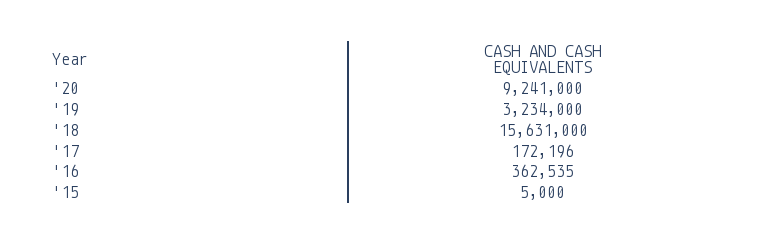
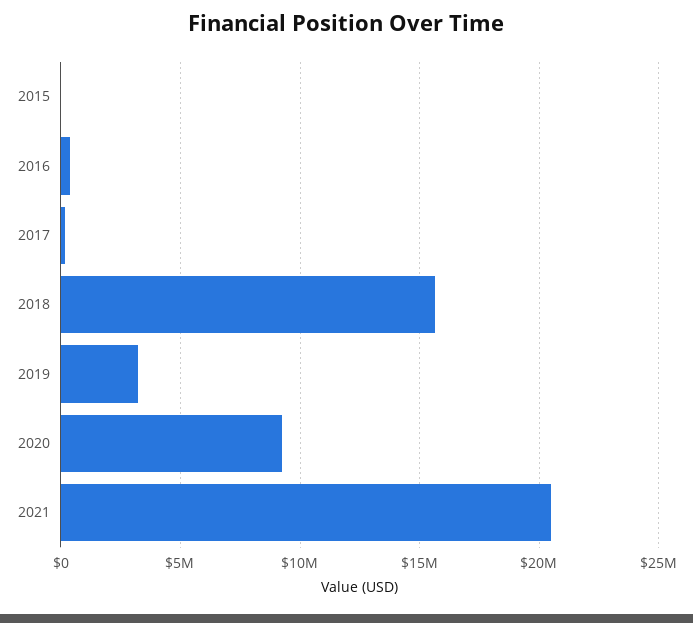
2021: none -> 20500000

